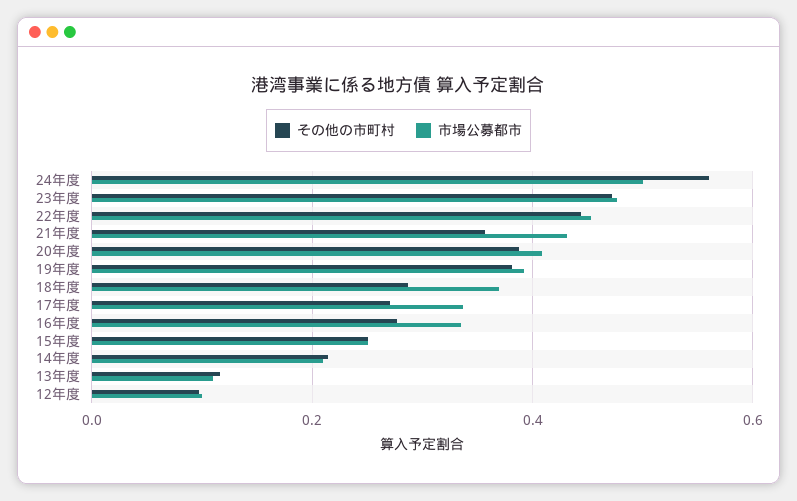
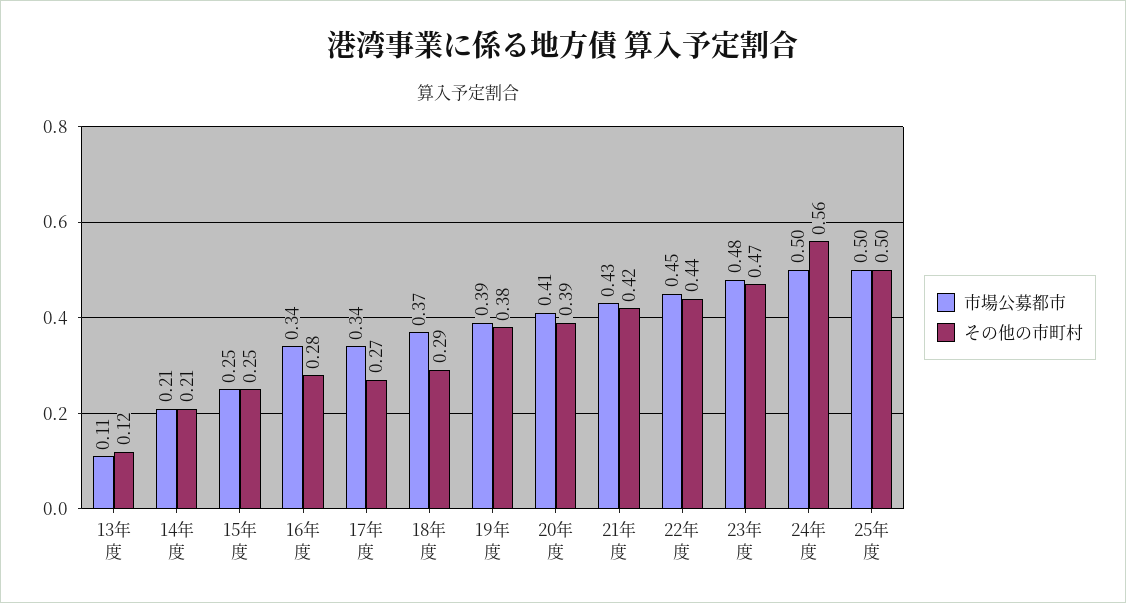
その他の市町村, 21年度: 0.36 -> 0.42
その他の市町村, 12年度: 0.1 -> none
市場公募都市, 12年度: 0.1 -> none
市場公募都市, 25年度: none -> 0.5
その他の市町村, 25年度: none -> 0.5

